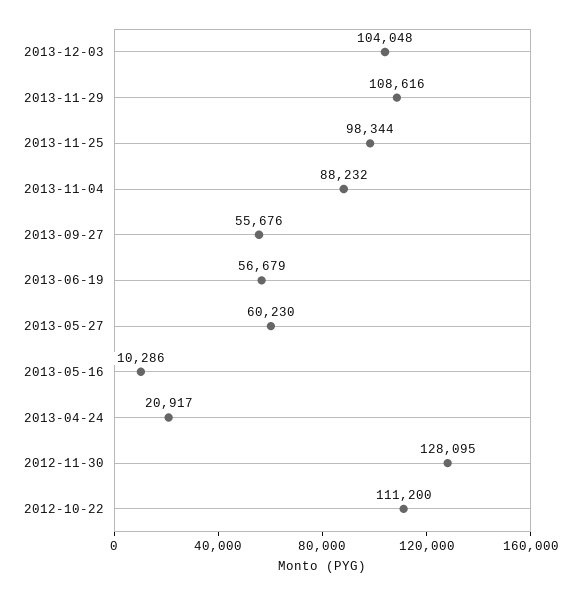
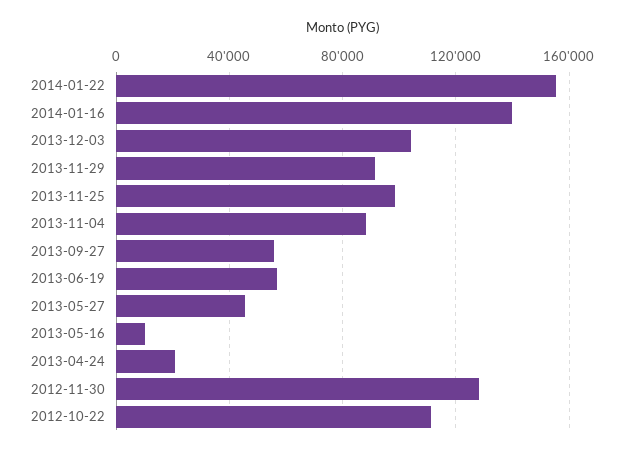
2013-11-29: 108616 -> 90000
2013-05-27: 60230 -> 45000
2014-01-22: none -> 155000
2014-01-16: none -> 140000

